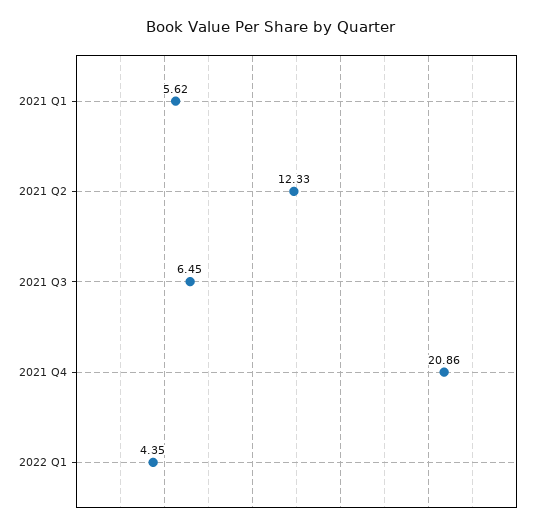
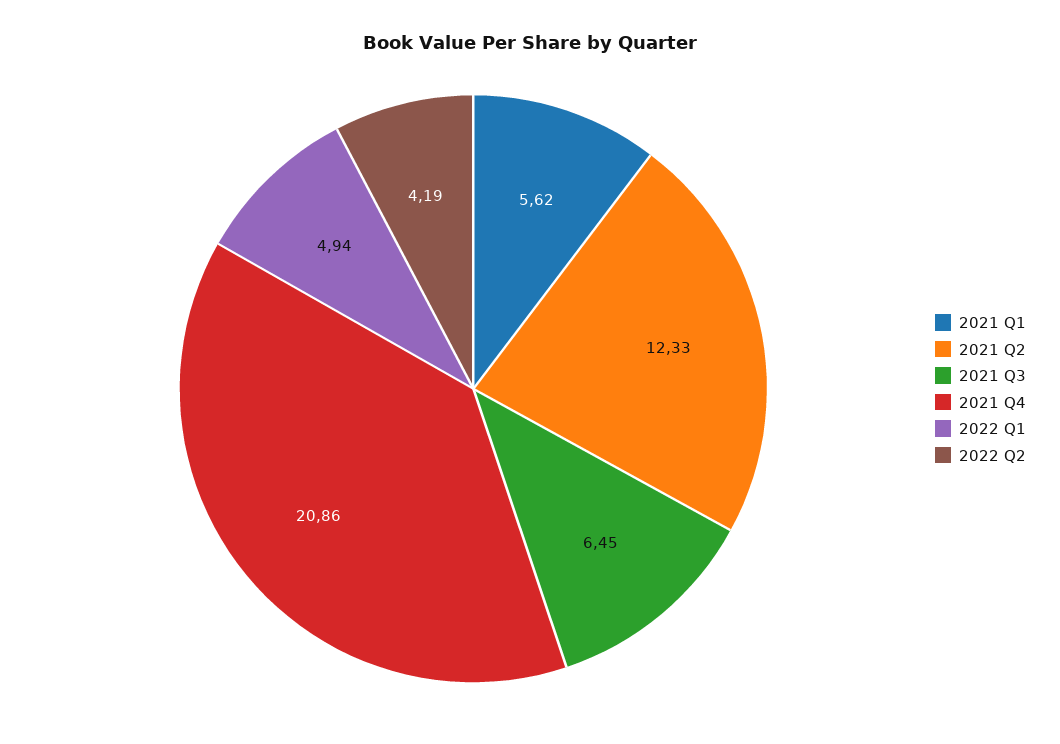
2022 Q1: 4.35 -> 4.94
2022 Q2: none -> 4.19

